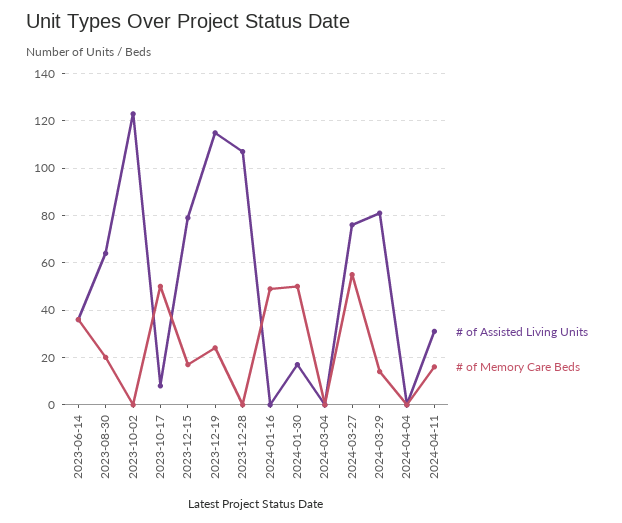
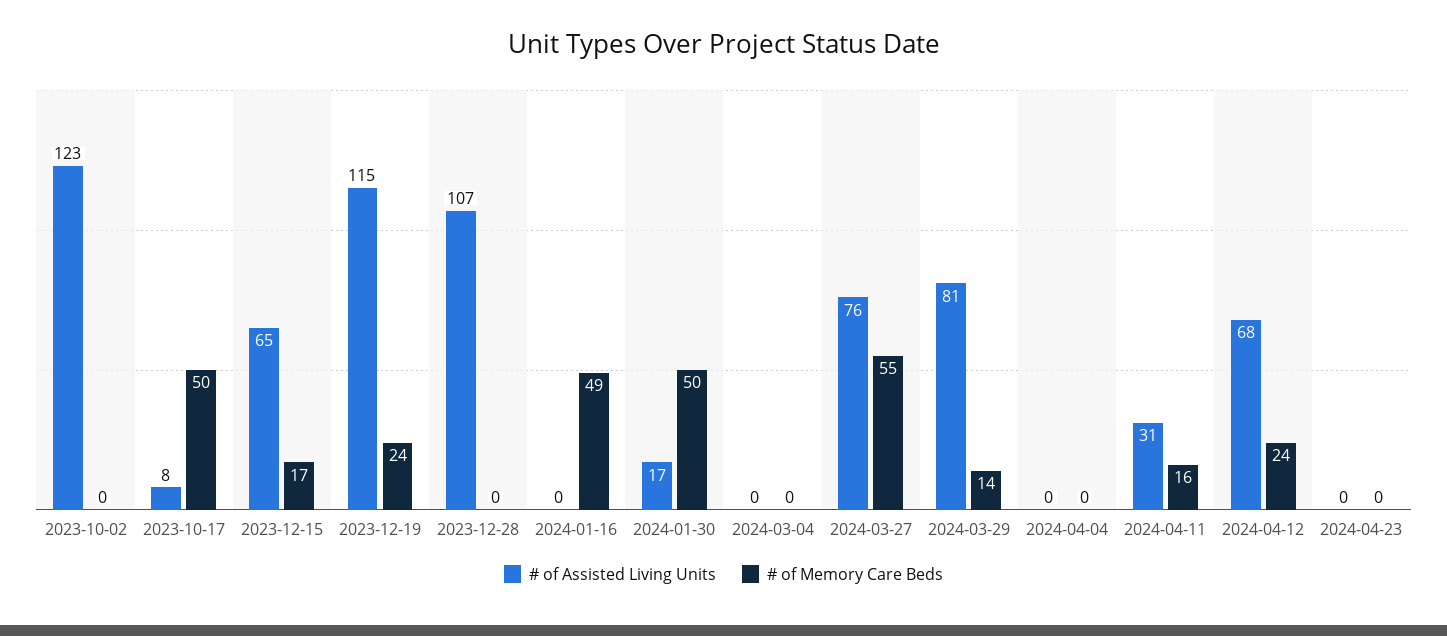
# of Assisted Living Units, 2023-06-14: 35 -> none
# of Memory Care Beds, 2023-06-14: 35 -> none
# of Assisted Living Units, 2023-08-30: 65 -> none
# of Memory Care Beds, 2023-08-30: 20 -> none
# of Assisted Living Units, 2023-12-15: 80 -> 65
# of Assisted Living Units, 2024-04-12: none -> 68
# of Memory Care Beds, 2024-04-12: none -> 24
# of Assisted Living Units, 2024-04-23: none -> 0
# of Memory Care Beds, 2024-04-23: none -> 0

